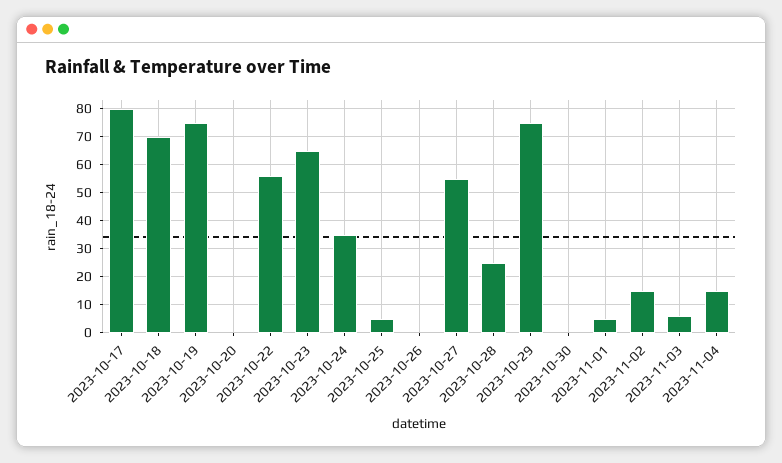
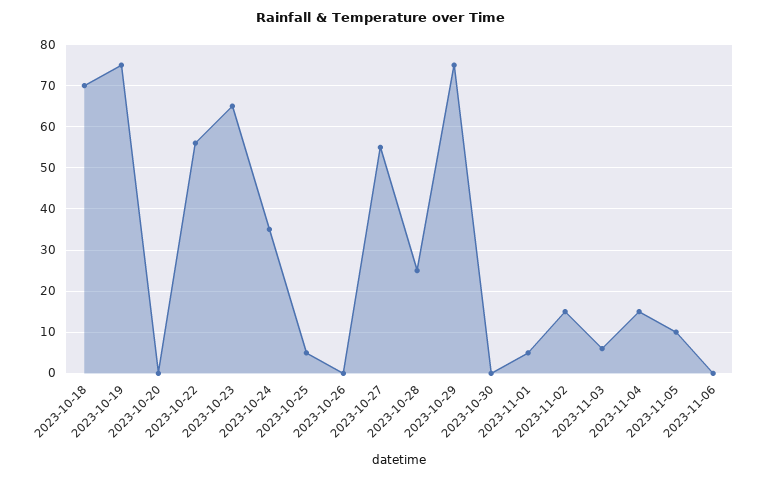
2023-10-17: 80 -> none
2023-11-05: none -> 10
2023-11-06: none -> 0

